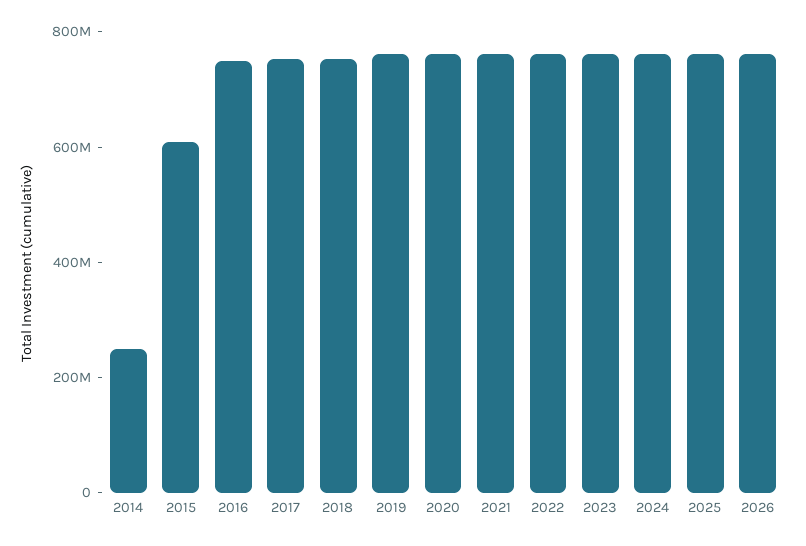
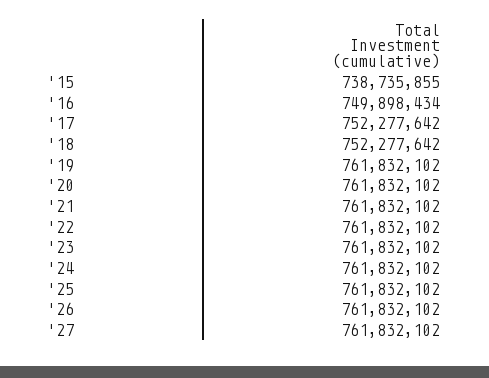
2014: 250000000 -> none
2015: 600000000 -> 738735855
'27: none -> 761832102

